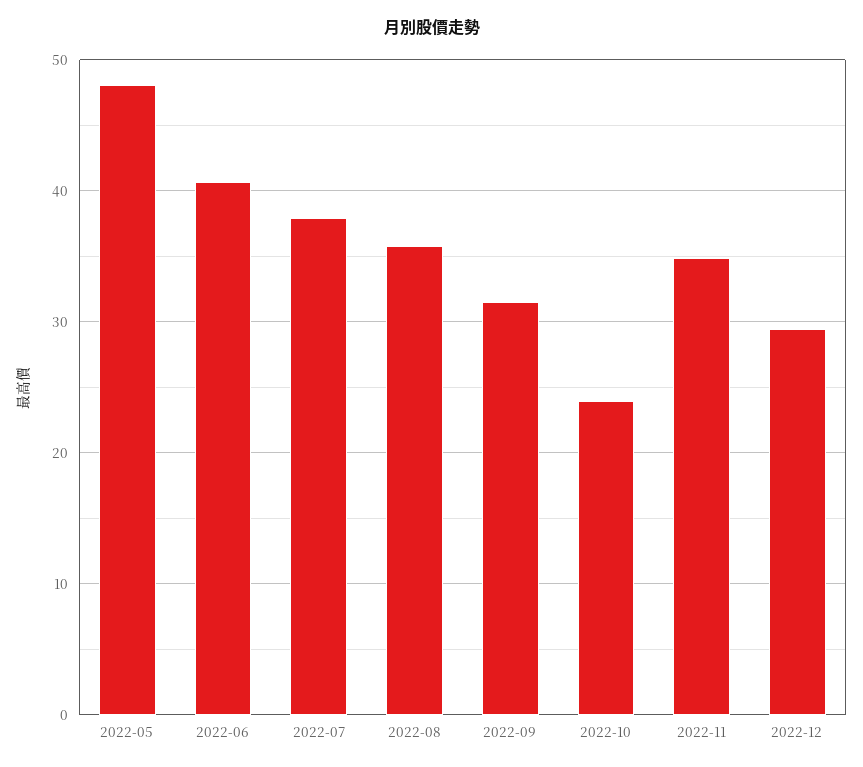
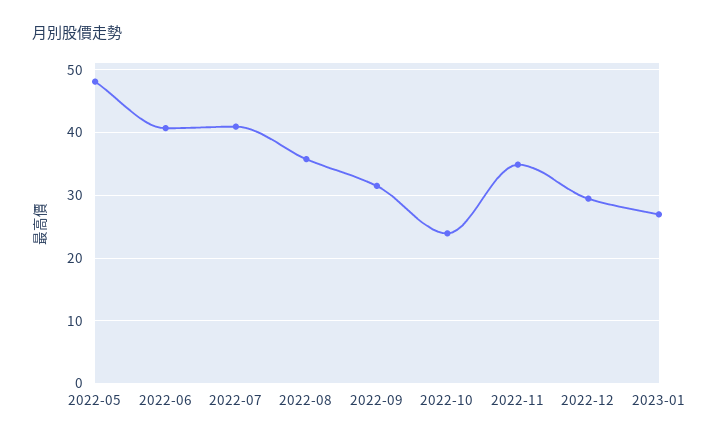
2022-07: 38 -> 41
2023-01: none -> 27

